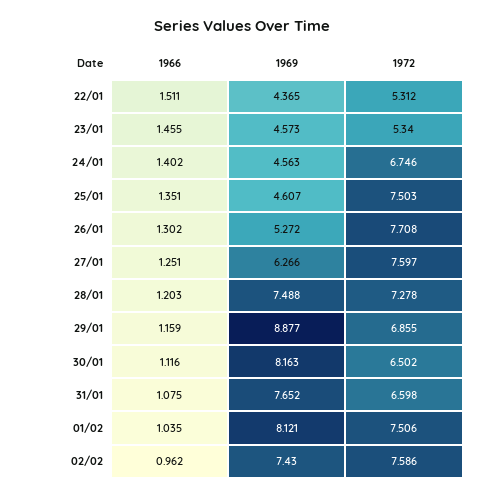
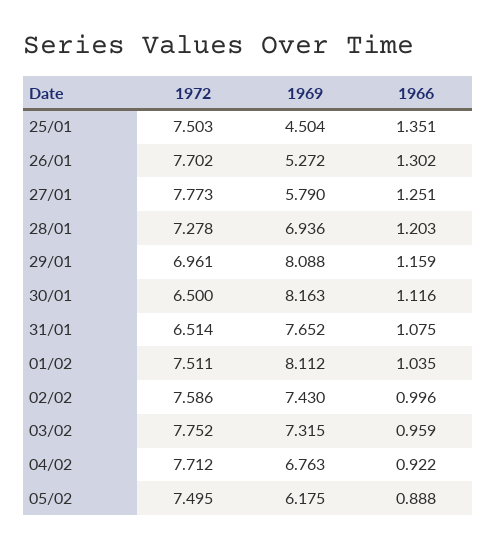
1966, 22/01: 1.511 -> none
1969, 22/01: 4.365 -> none
1972, 22/01: 5.312 -> none
1966, 23/01: 1.455 -> none
1969, 23/01: 4.573 -> none
1972, 23/01: 5.34 -> none
1966, 24/01: 1.402 -> none
1969, 24/01: 4.563 -> none
1972, 24/01: 6.746 -> none
1969, 25/01: 4.607 -> 4.504
1972, 26/01: 7.708 -> 7.702
1969, 27/01: 6.266 -> 5.79
1972, 27/01: 7.597 -> 7.773
1969, 28/01: 7.488 -> 6.936
1969, 29/01: 8.877 -> 8.088
1972, 29/01: 6.855 -> 6.961
1972, 30/01: 6.502 -> 6.5
1972, 31/01: 6.598 -> 6.514
1969, 01/02: 8.121 -> 8.112
1972, 01/02: 7.506 -> 7.511
1966, 02/02: 0.962 -> 0.996
1972, 03/02: none -> 7.752
1969, 03/02: none -> 7.315
1966, 03/02: none -> 0.959
1972, 04/02: none -> 7.712
1969, 04/02: none -> 6.763
1966, 04/02: none -> 0.922
1972, 05/02: none -> 7.495
1969, 05/02: none -> 6.175
1966, 05/02: none -> 0.888

